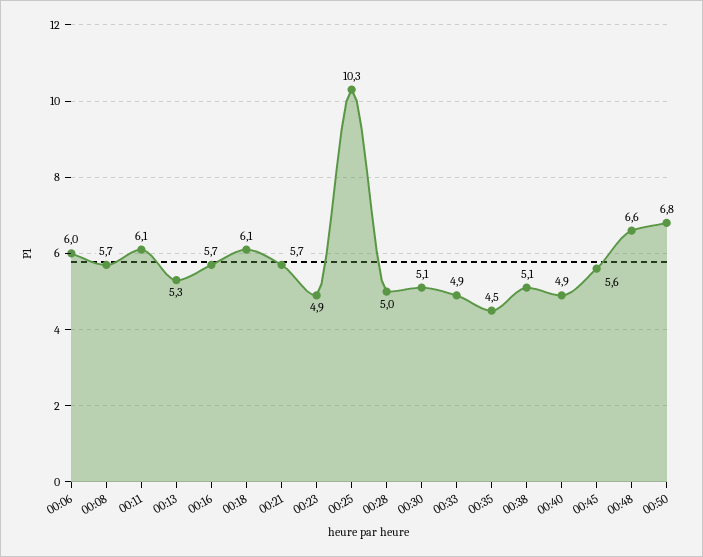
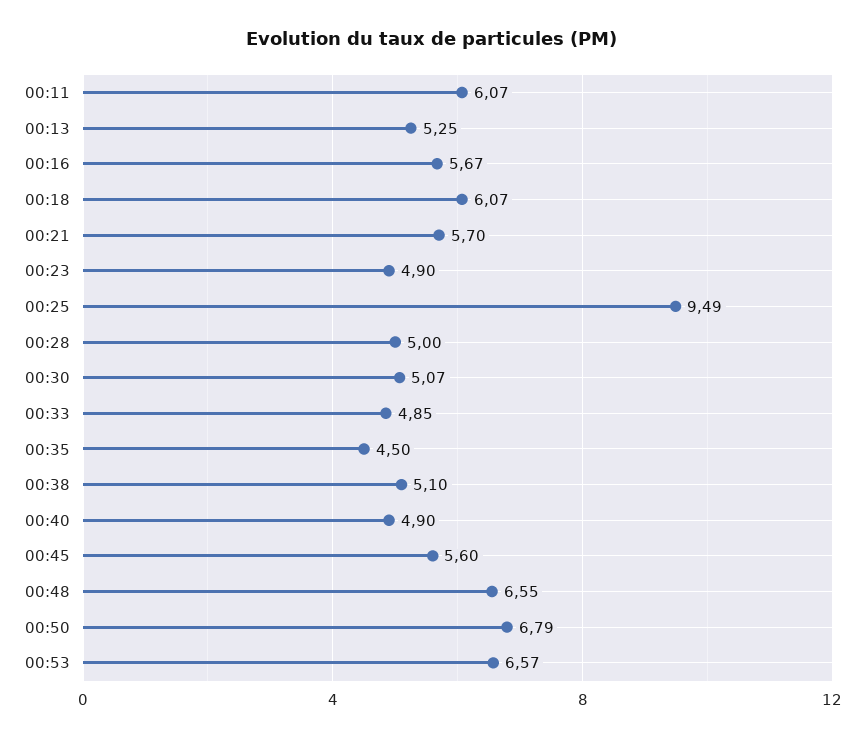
00:06: 6 -> none
00:08: 5.7 -> none
00:25: 10.3 -> 9.49
00:53: none -> 6.57

